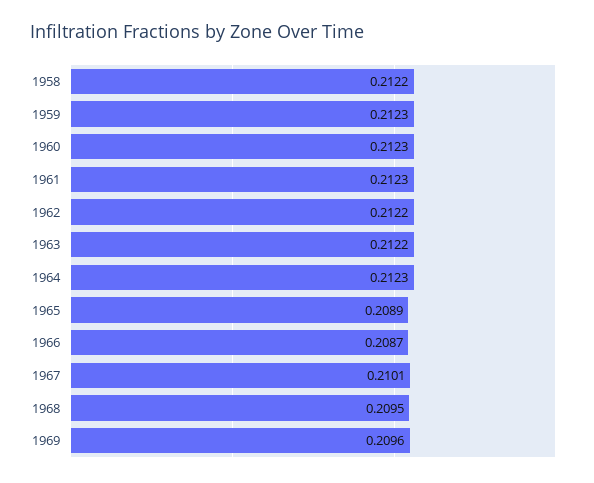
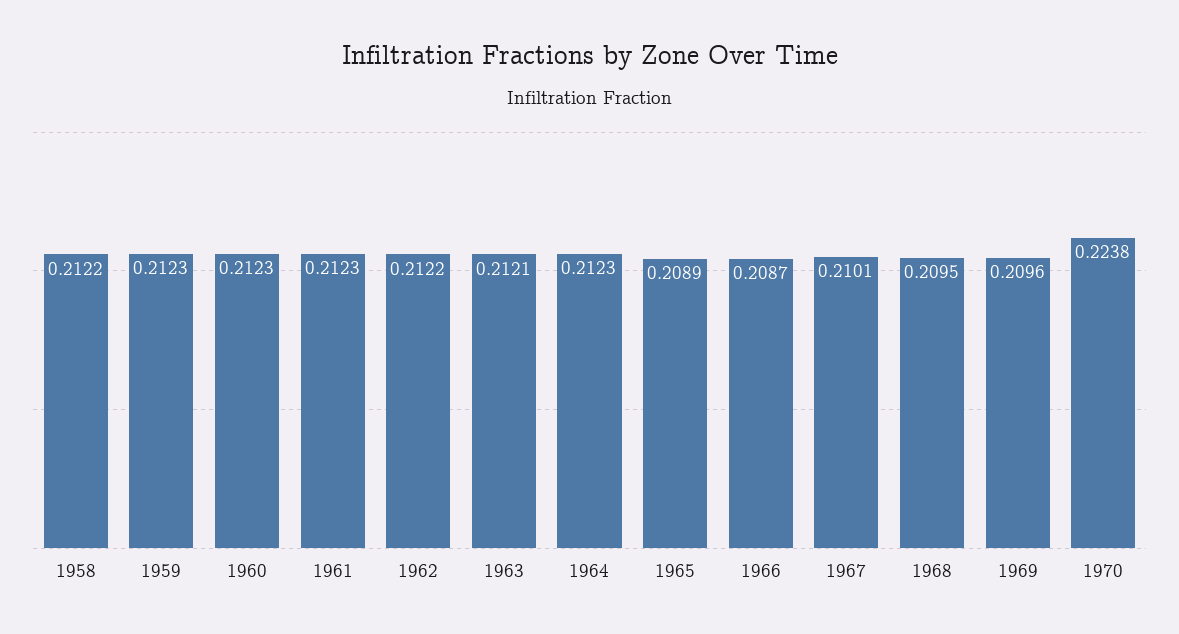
1963: 0.2122 -> 0.2121
1970: none -> 0.2238

